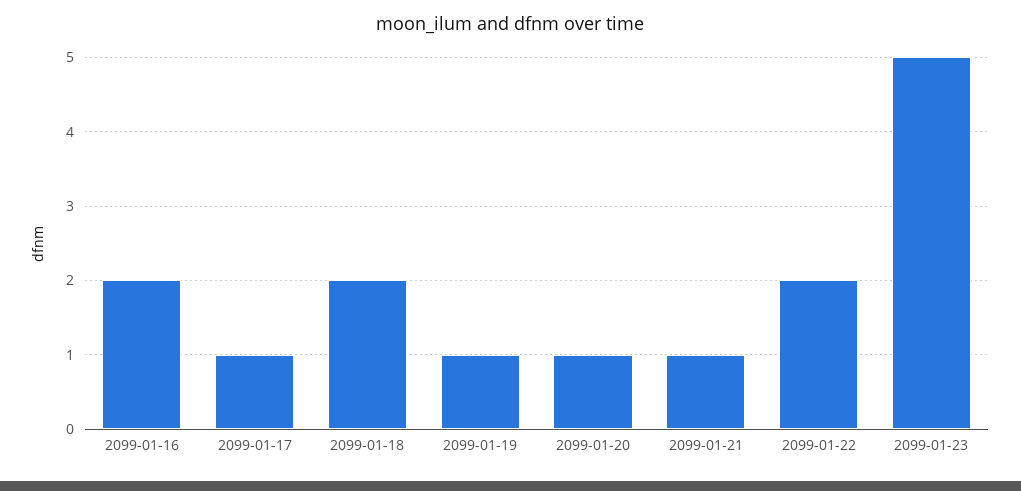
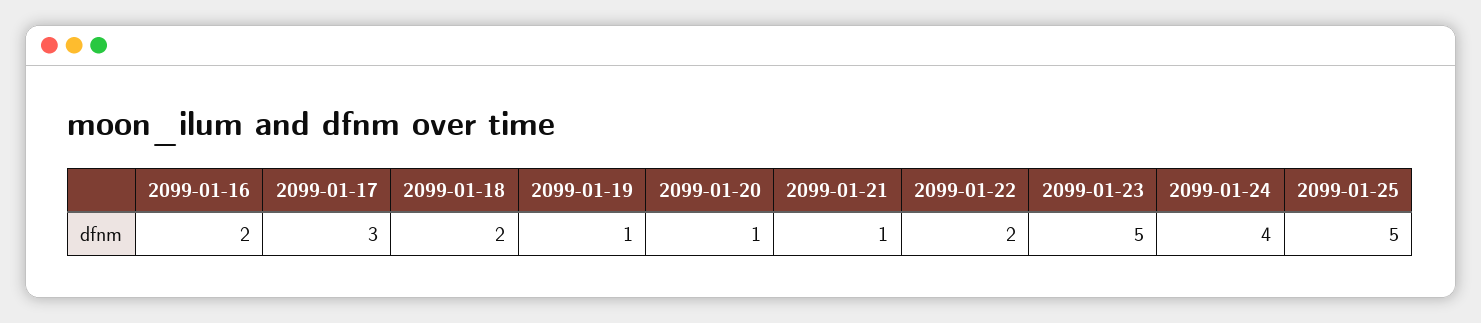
2099-01-17: 1 -> 3
2099-01-24: none -> 4
2099-01-25: none -> 5

